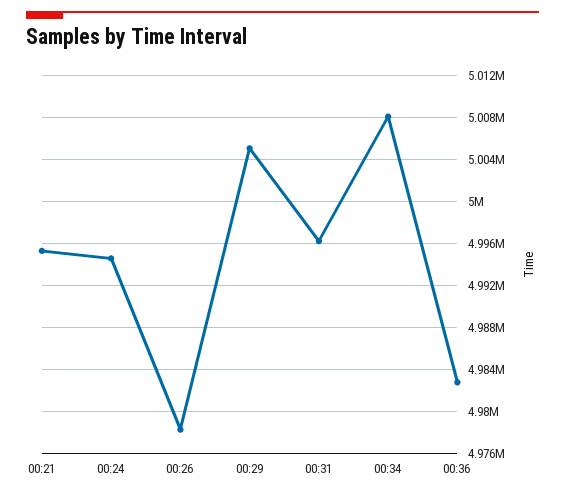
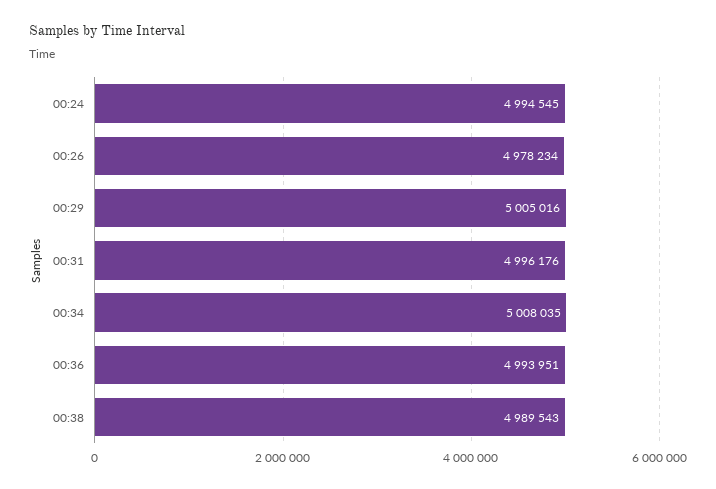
00:21: 4995000 -> none
00:36: 4983000 -> 4993951
00:38: none -> 4989543

